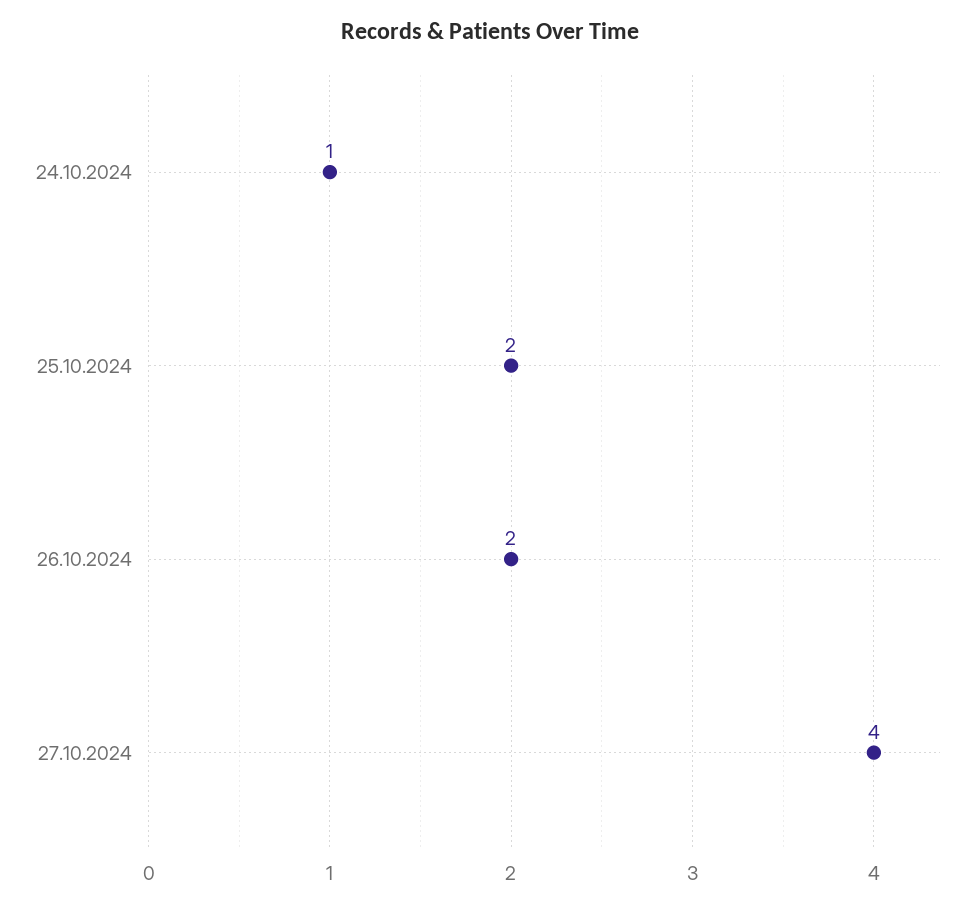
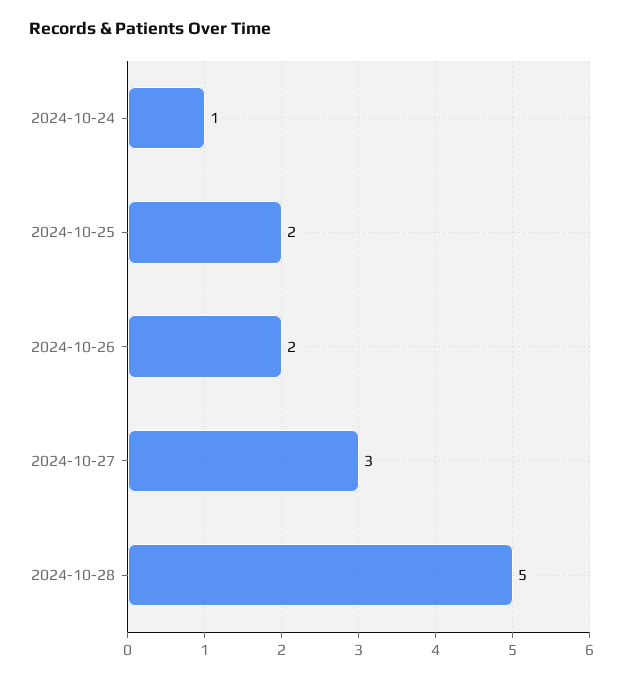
27.10.2024: 4 -> 3
2024-10-28: none -> 5

